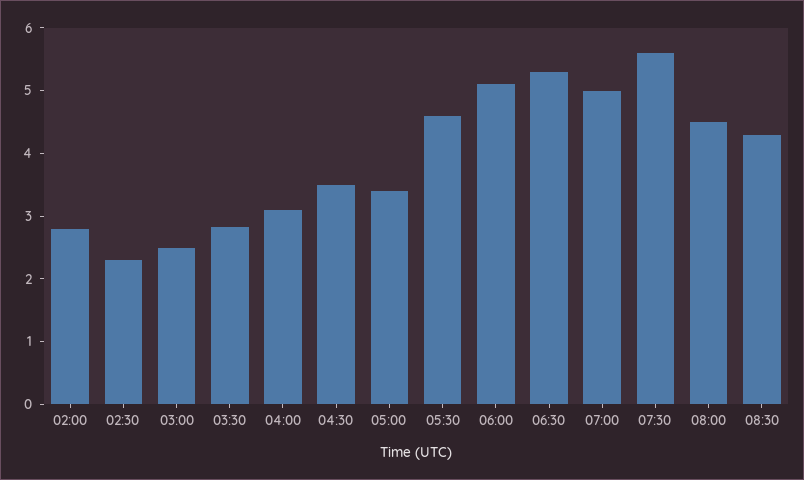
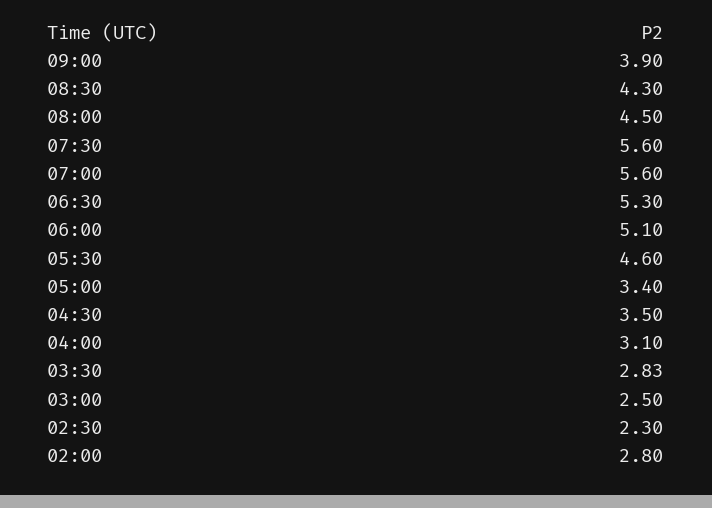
07:00: 5 -> 5.6
09:00: none -> 3.9

